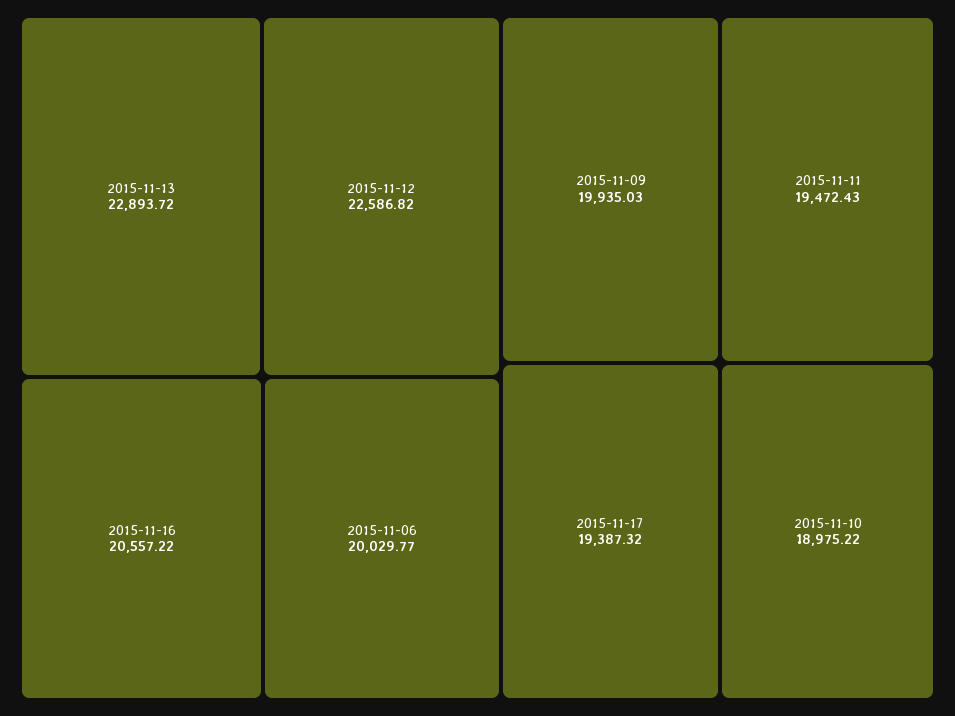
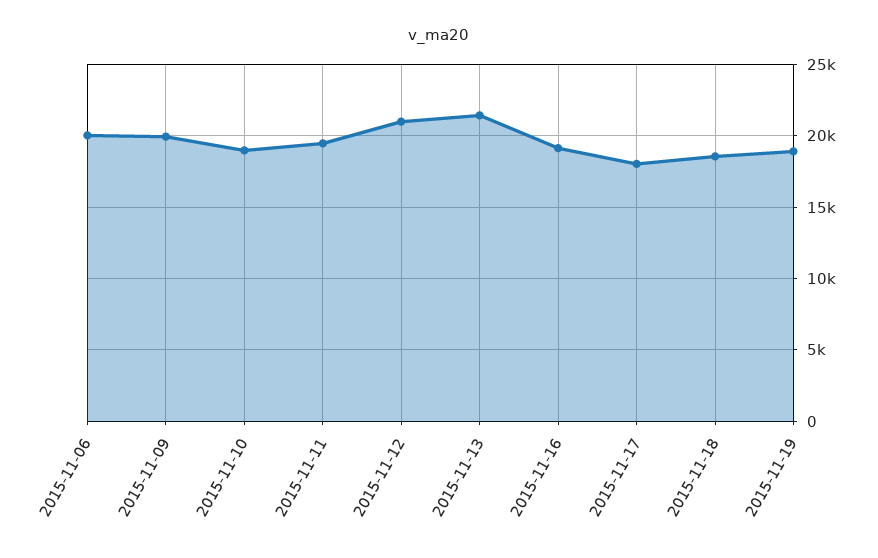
2015-11-13: 22893.72 -> 21500
2015-11-12: 22586.82 -> 21000
2015-11-16: 20557.22 -> 19000
2015-11-17: 19387.32 -> 18000
2015-11-18: none -> 18500
2015-11-19: none -> 19000

